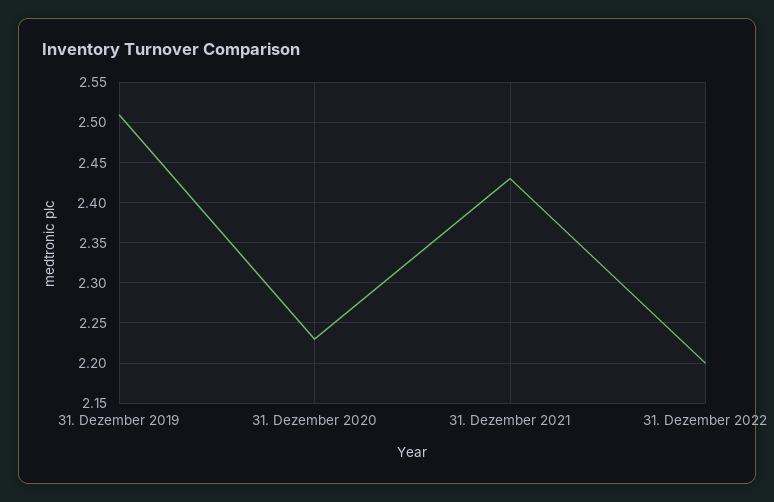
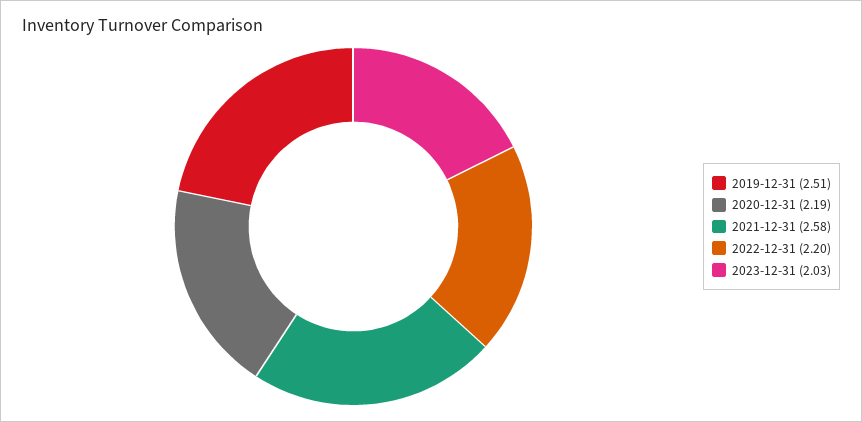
31. Dezember 2020: 2.23 -> 2.19
31. Dezember 2021: 2.43 -> 2.58
2023-12-31: none -> 2.03

